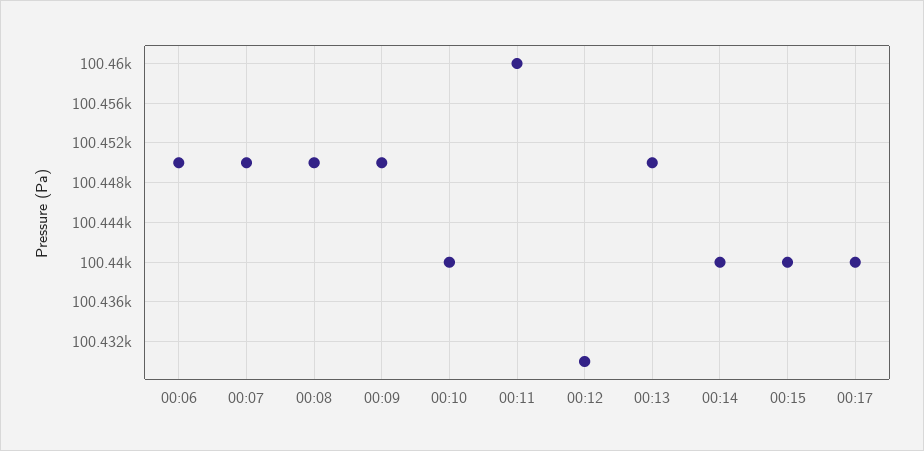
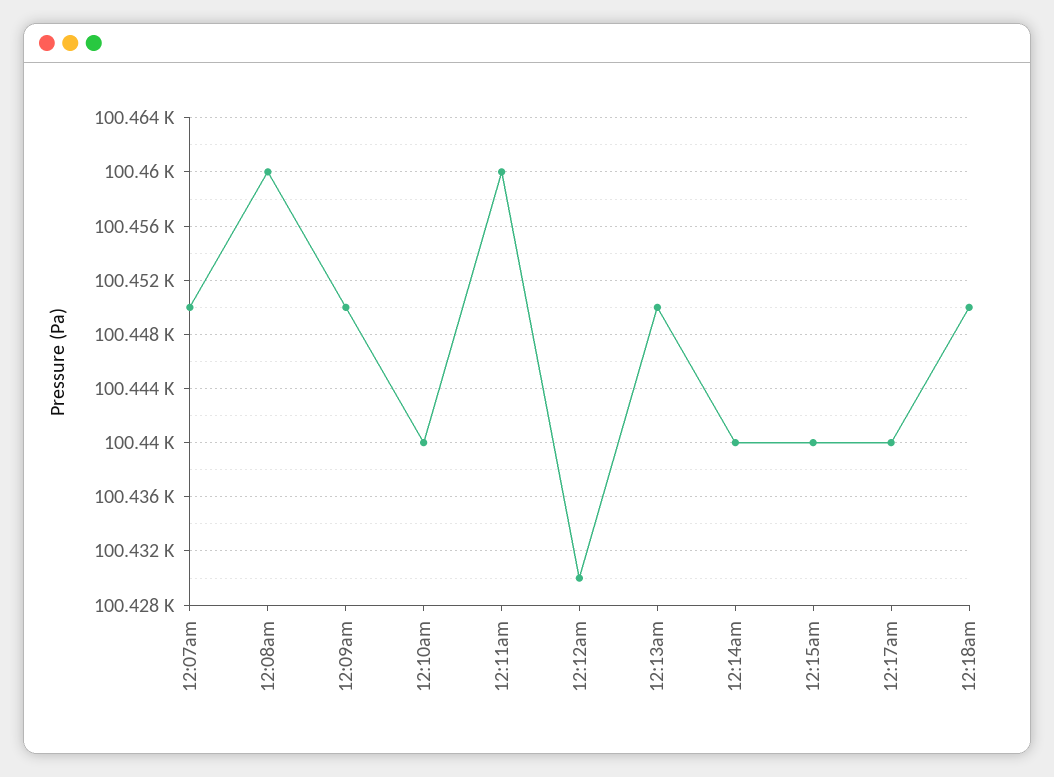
00:06: 100450 -> none
00:08: 100450 -> 100460
12:18am: none -> 100450

